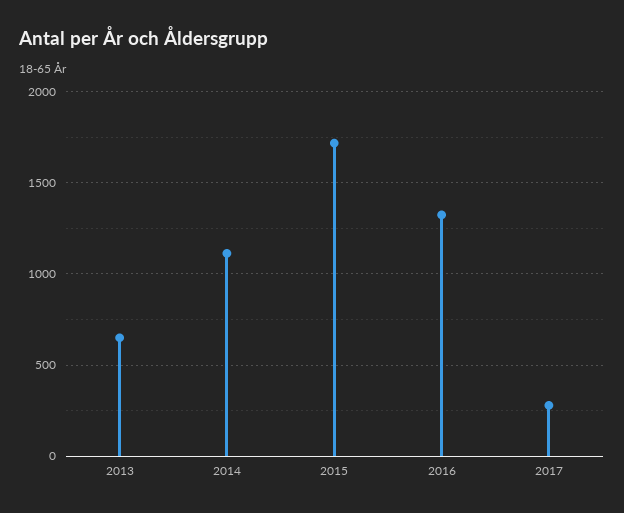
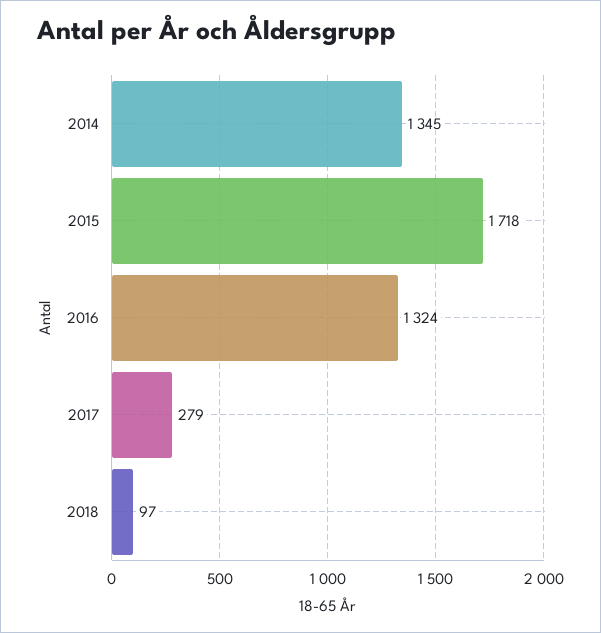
2013: 650 -> none
2014: 1100 -> 1345
2018: none -> 97

